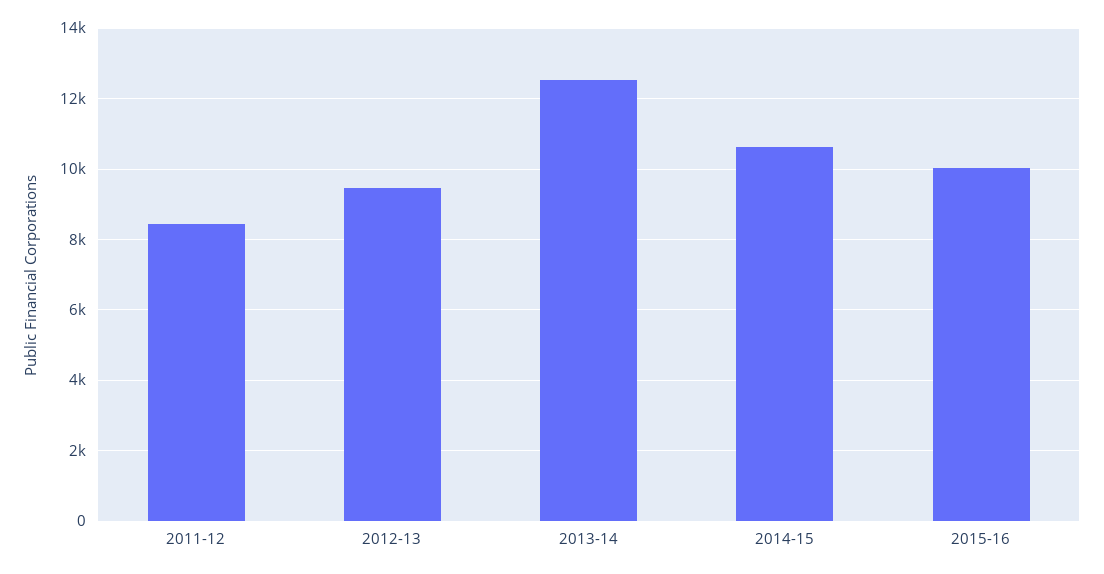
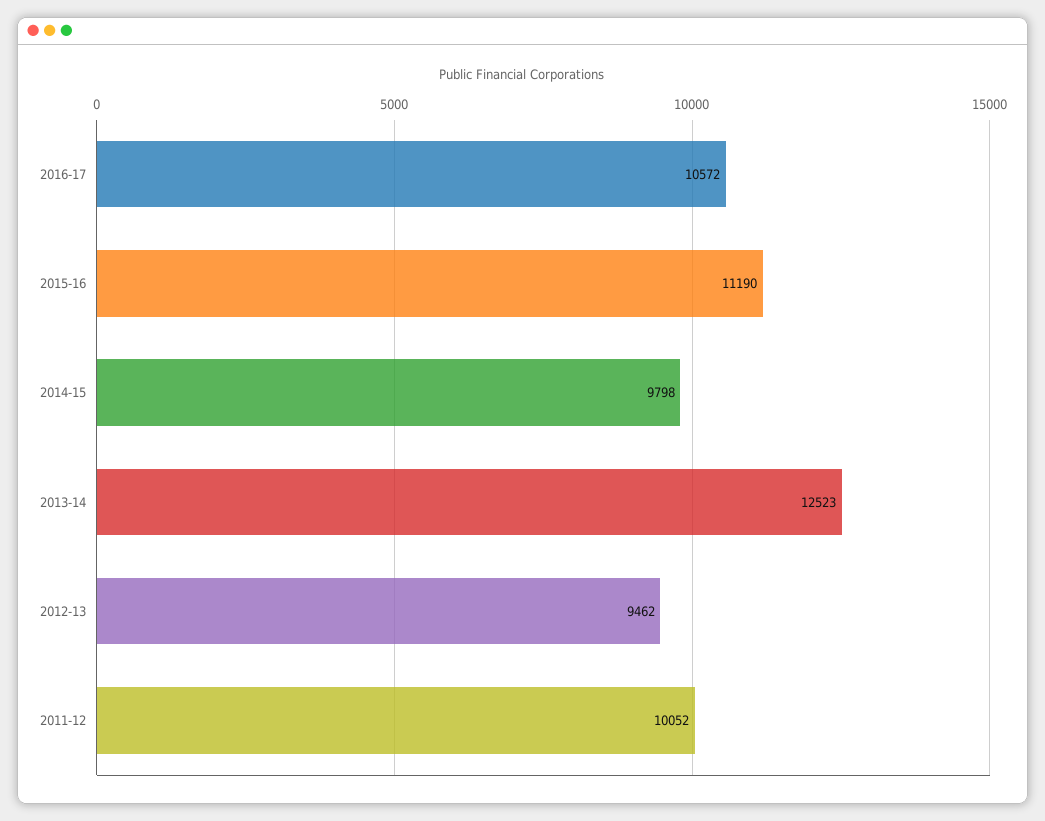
2011-12: 8400 -> 10052
2014-15: 10600 -> 9798
2015-16: 10000 -> 11190
2016-17: none -> 10572

